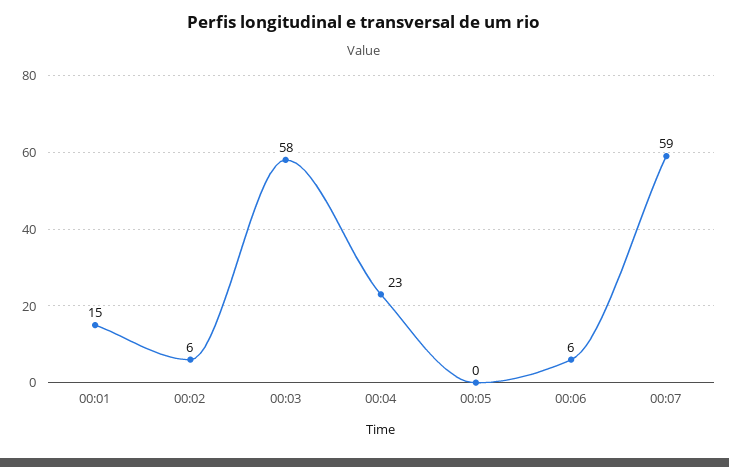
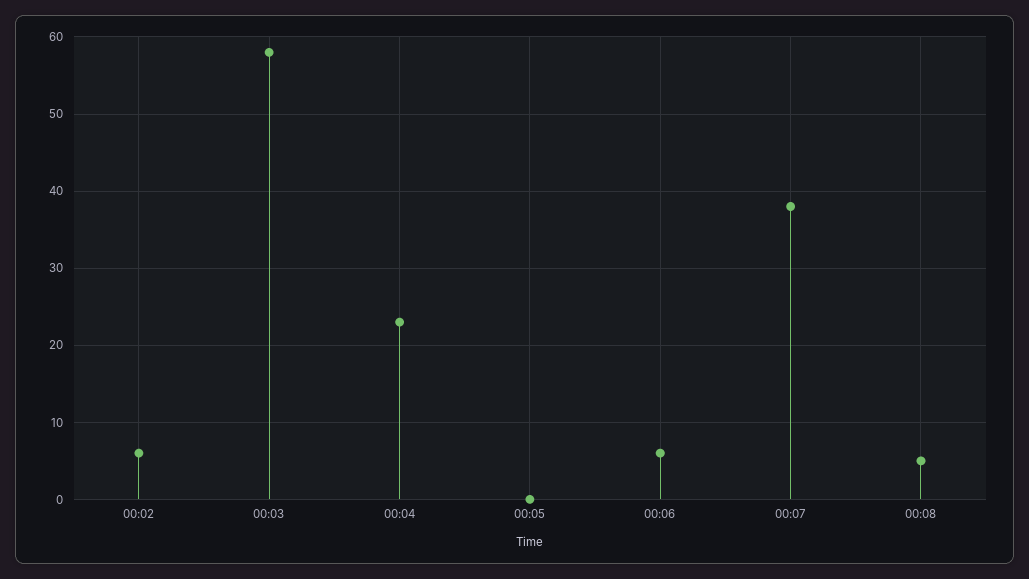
00:01: 15 -> none
00:07: 59 -> 38
00:08: none -> 5

